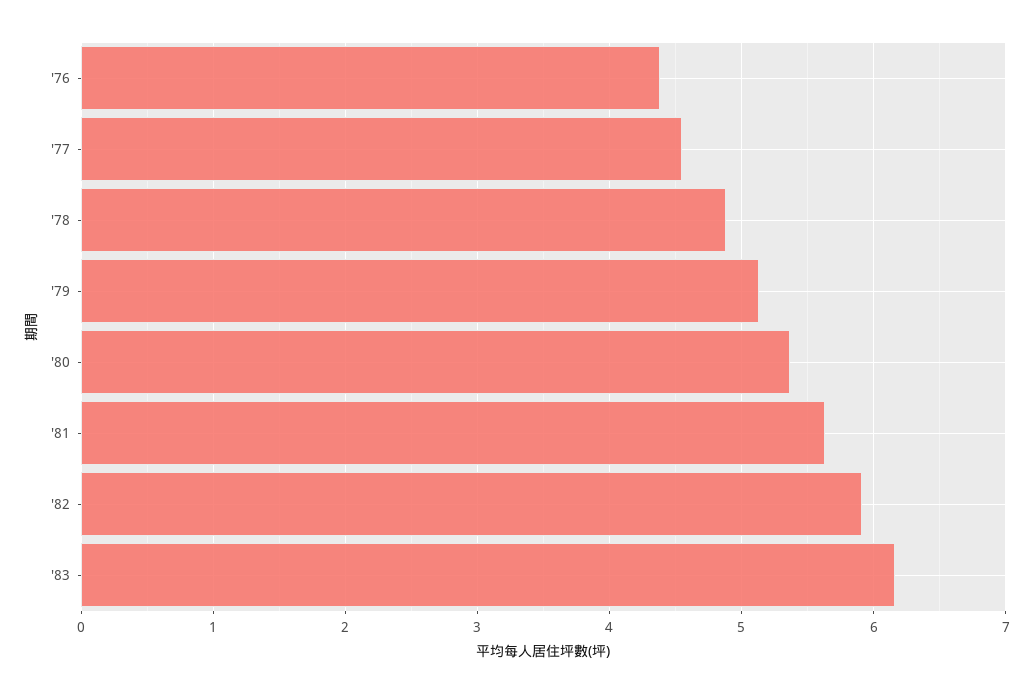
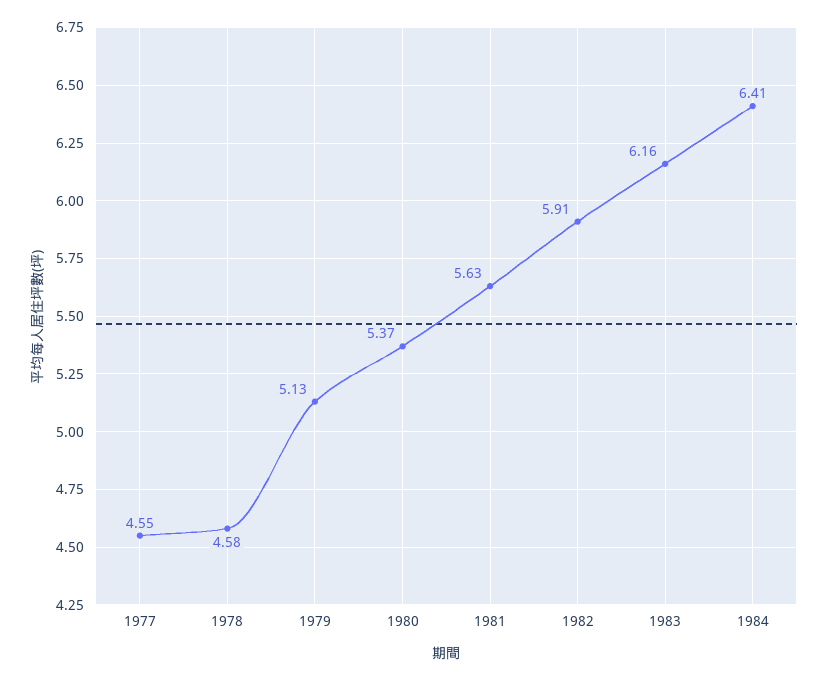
'76: 4.4 -> none
'78: 4.9 -> 4.58
1984: none -> 6.41

